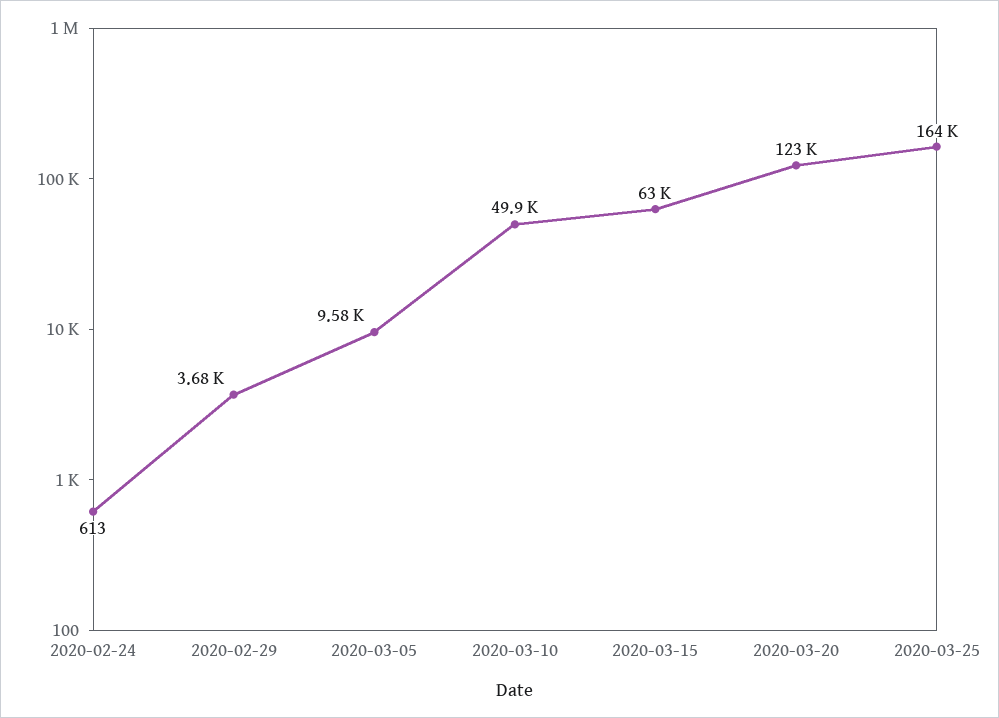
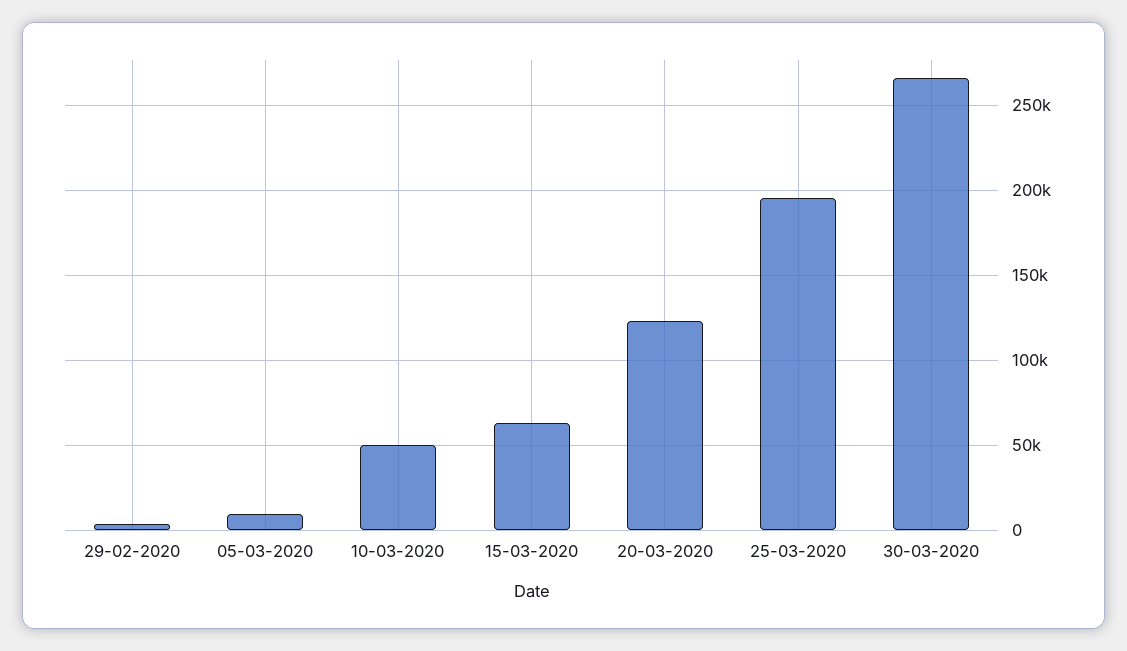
2020-02-24: 613 -> none
2020-03-25: 164000 -> 195000
30-03-2020: none -> 265000

